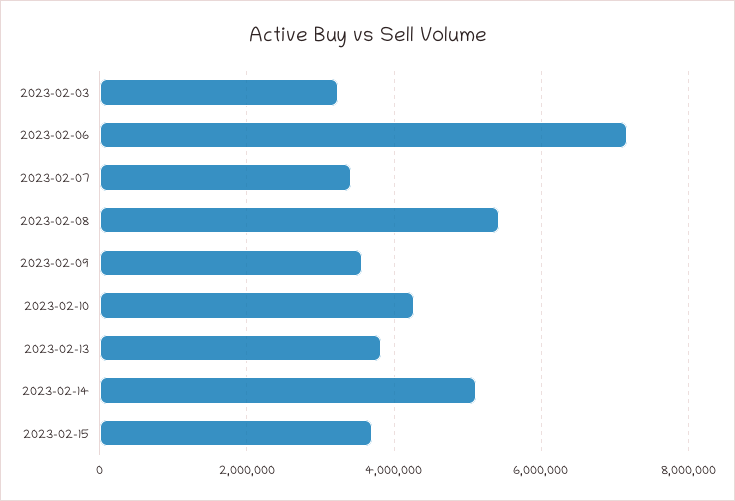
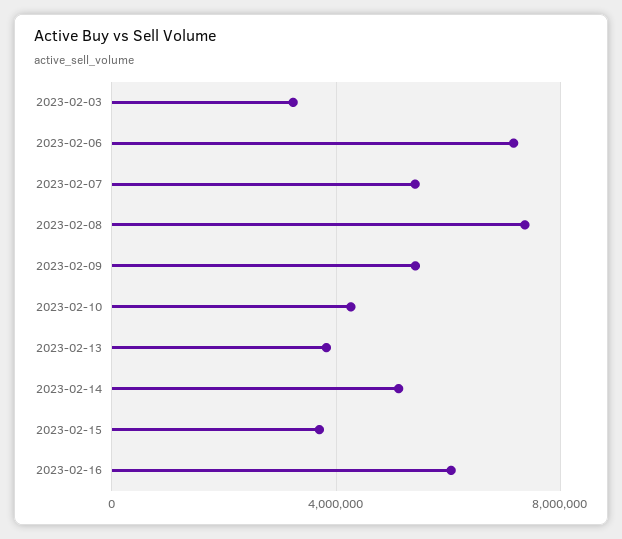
2023-02-07: 3400000 -> 5500000
2023-02-08: 5400000 -> 7500000
2023-02-09: 3600000 -> 5500000
2023-02-16: none -> 6000000

